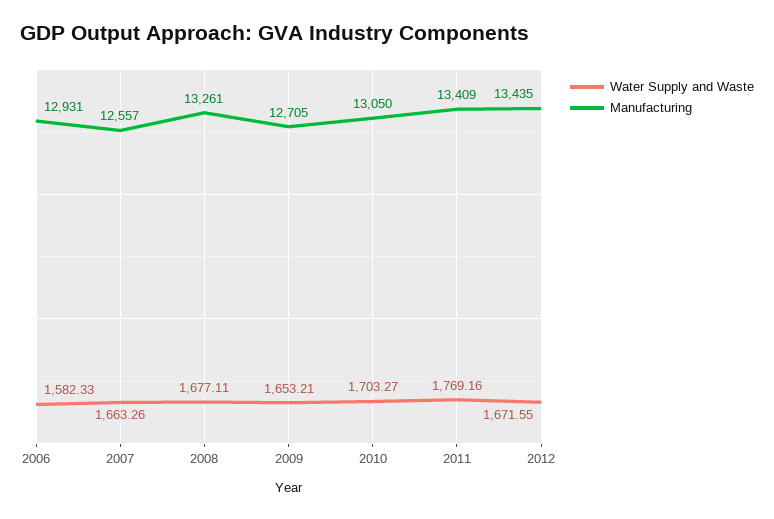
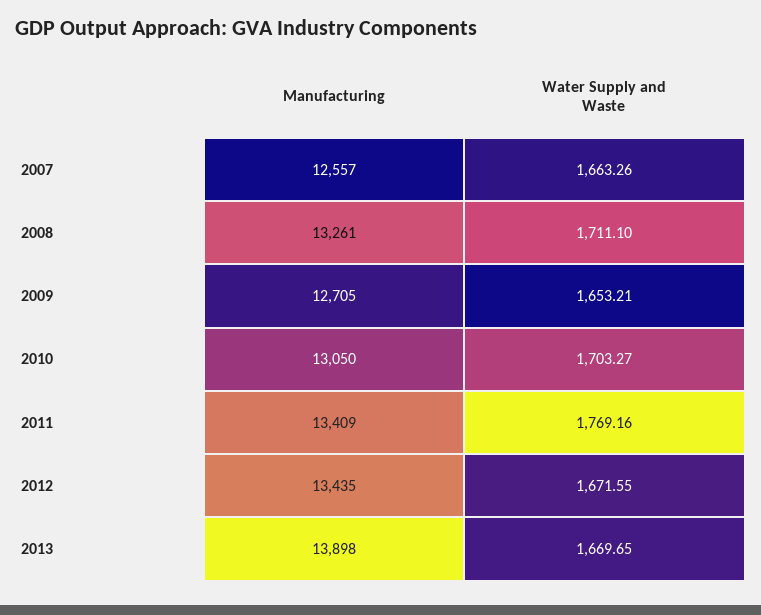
Water Supply and Waste, 2006: 1582.33 -> none
Manufacturing, 2006: 12931 -> none
Water Supply and Waste, 2008: 1677.11 -> 1711.1
Manufacturing, 2013: none -> 13898
Water Supply and Waste, 2013: none -> 1669.65

